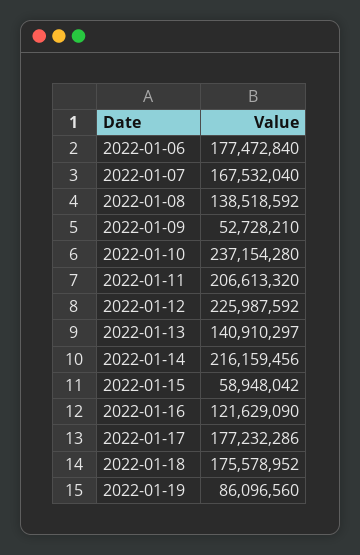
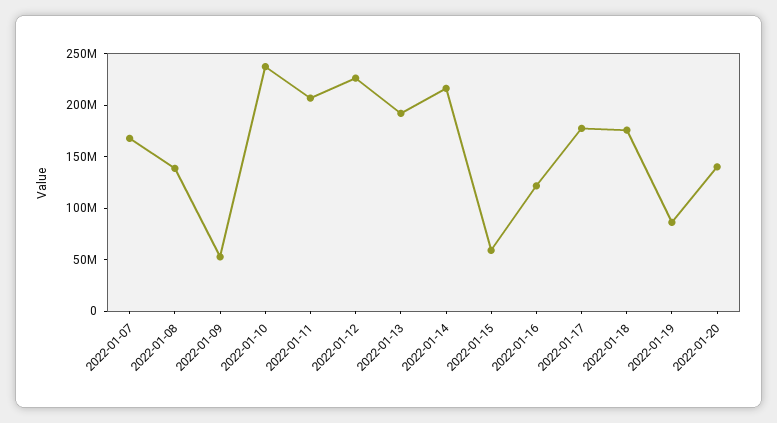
2022-01-06: 177472840 -> none
2022-01-13: 140910297 -> 190000000
2022-01-20: none -> 140000000

